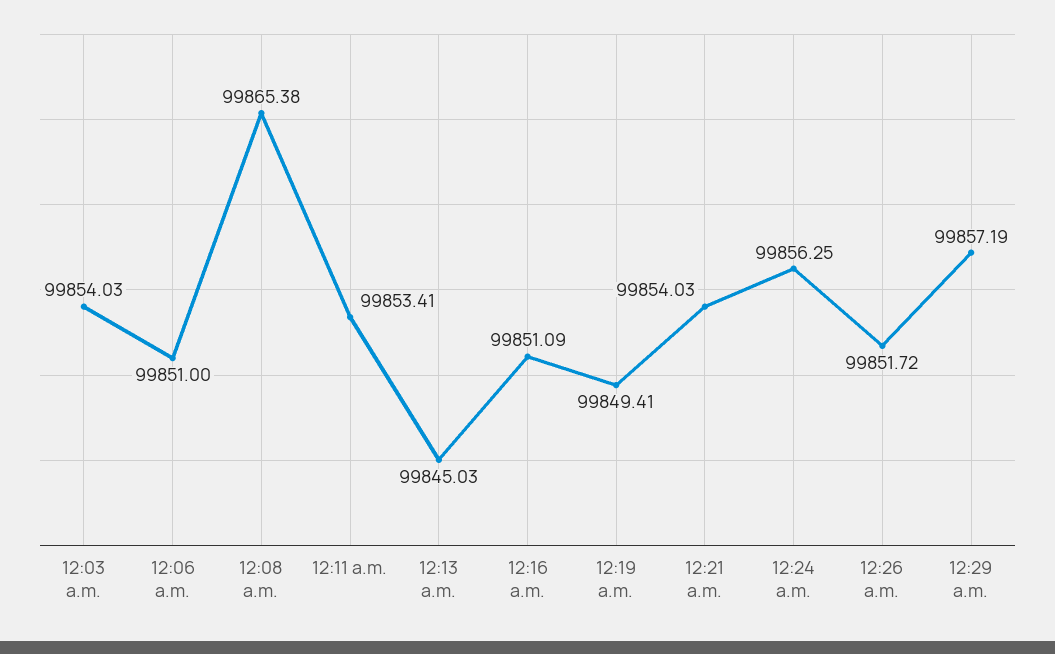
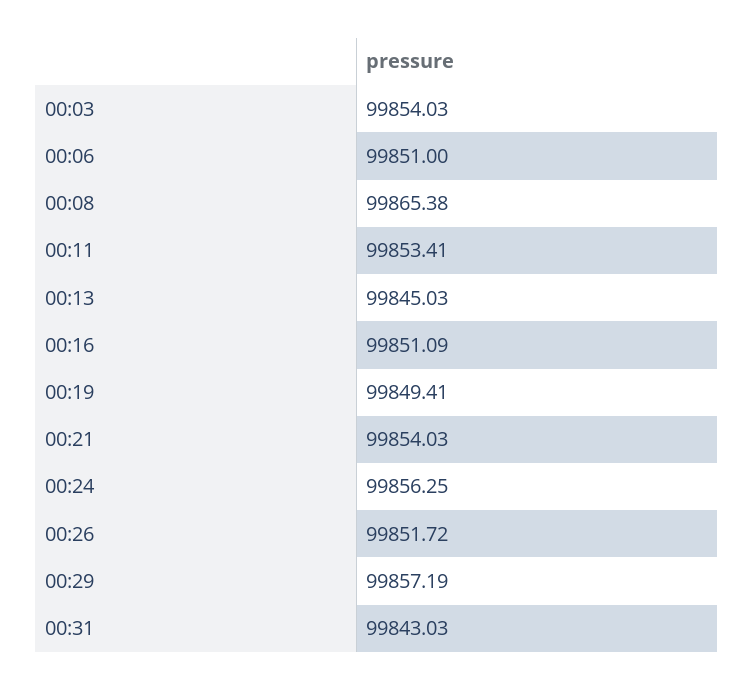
00:31: none -> 99843.03

